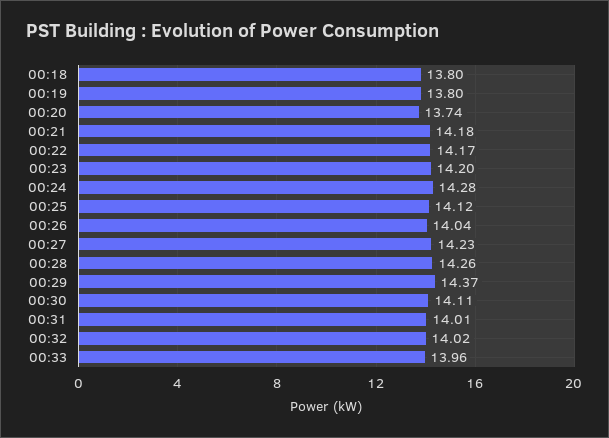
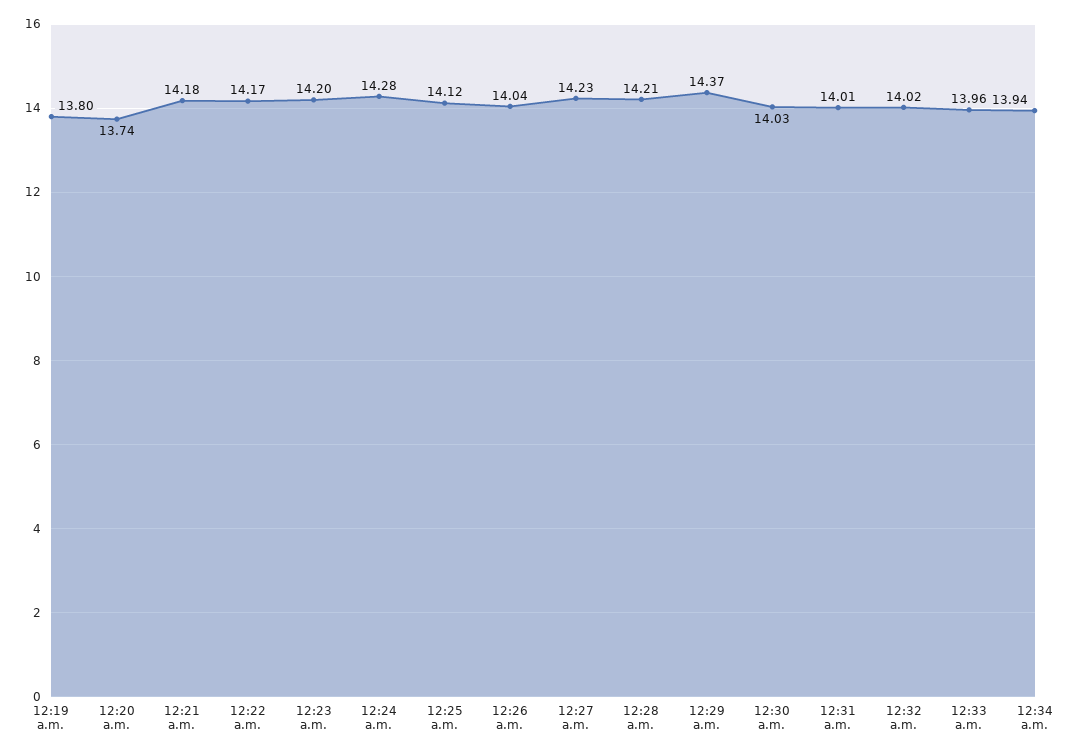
00:18: 13.8 -> none
00:28: 14.26 -> 14.21
00:30: 14.11 -> 14.03
12:34 a.m.: none -> 13.94

